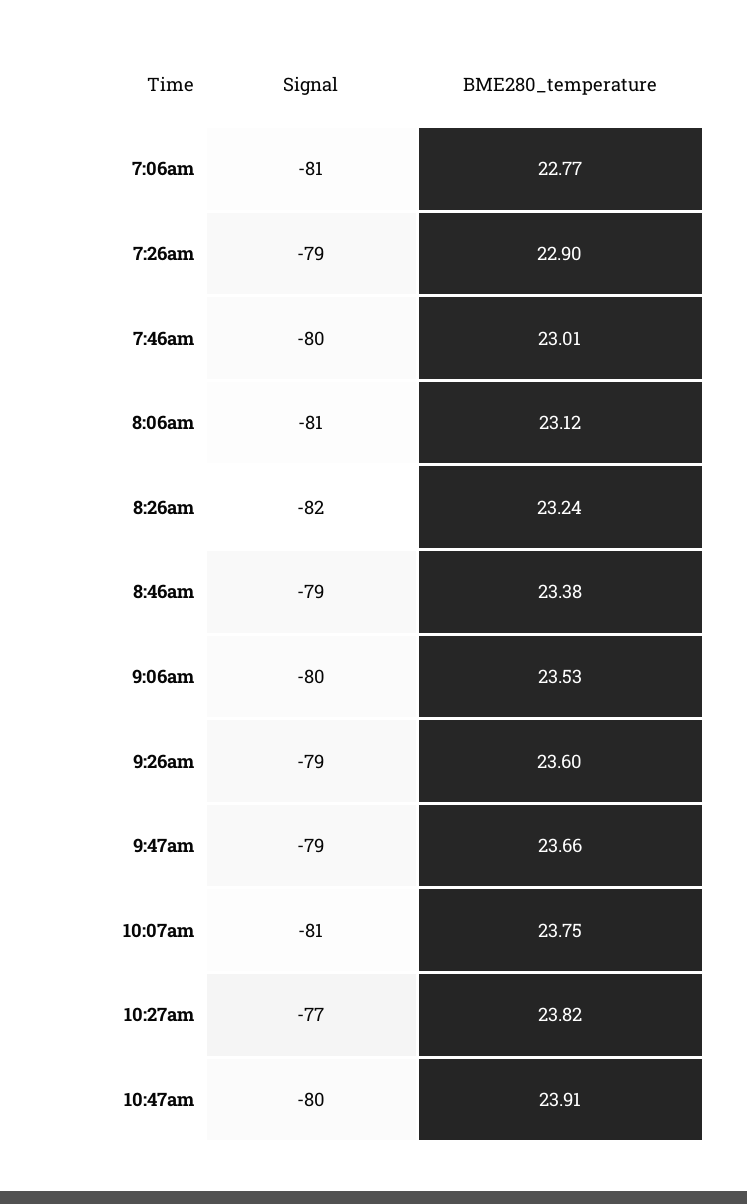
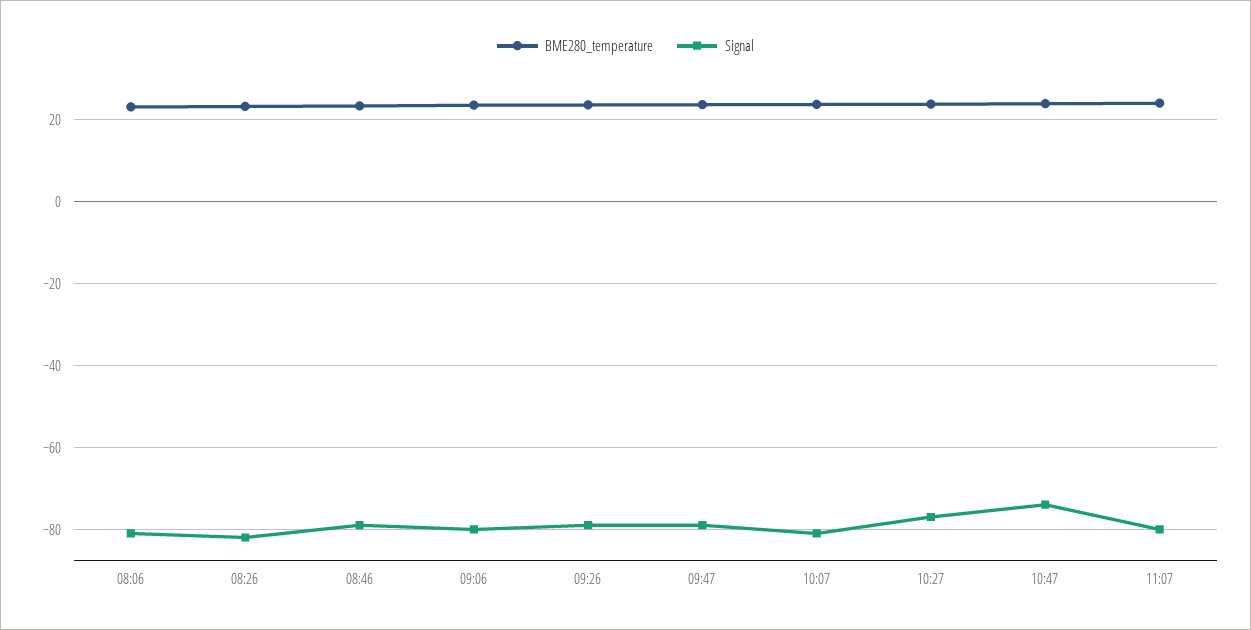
Signal, 7:06am: -81 -> none
BME280_temperature, 7:06am: 22.77 -> none
Signal, 7:26am: -79 -> none
BME280_temperature, 7:26am: 22.9 -> none
Signal, 7:46am: -80 -> none
BME280_temperature, 7:46am: 23.01 -> none
Signal, 10:47am: -80 -> -74
BME280_temperature, 11:07: none -> 24
Signal, 11:07: none -> -80

